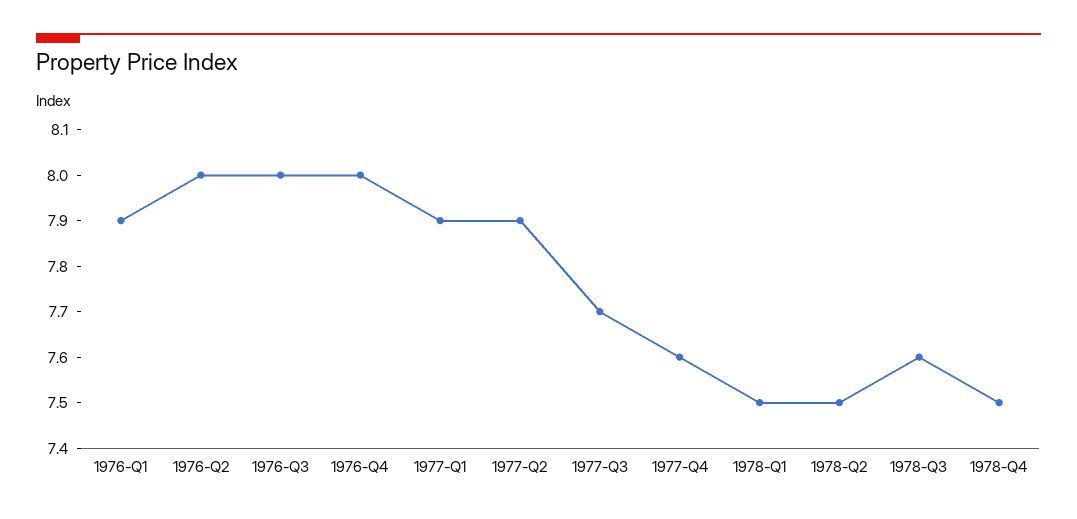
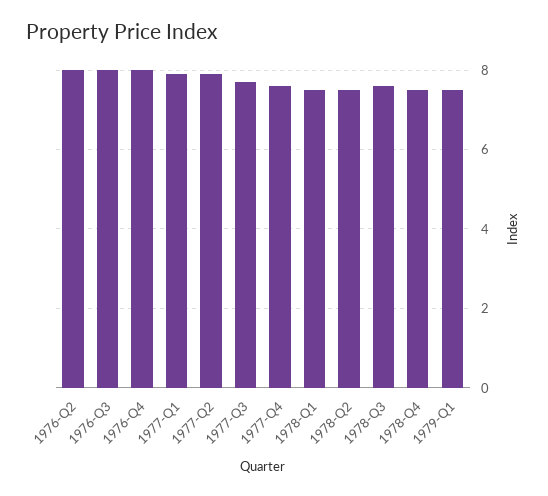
1976-Q1: 7.9 -> none
1979-Q1: none -> 7.5

